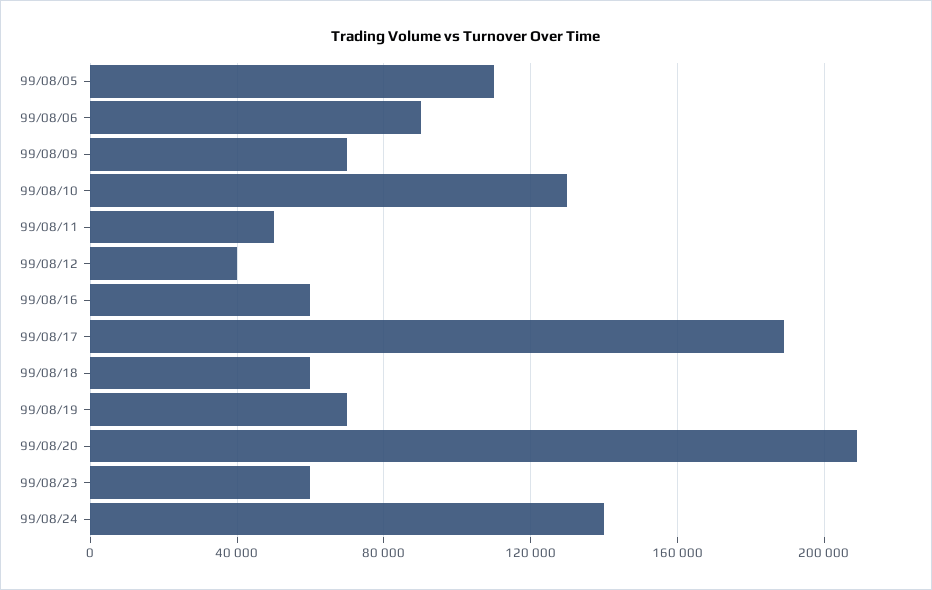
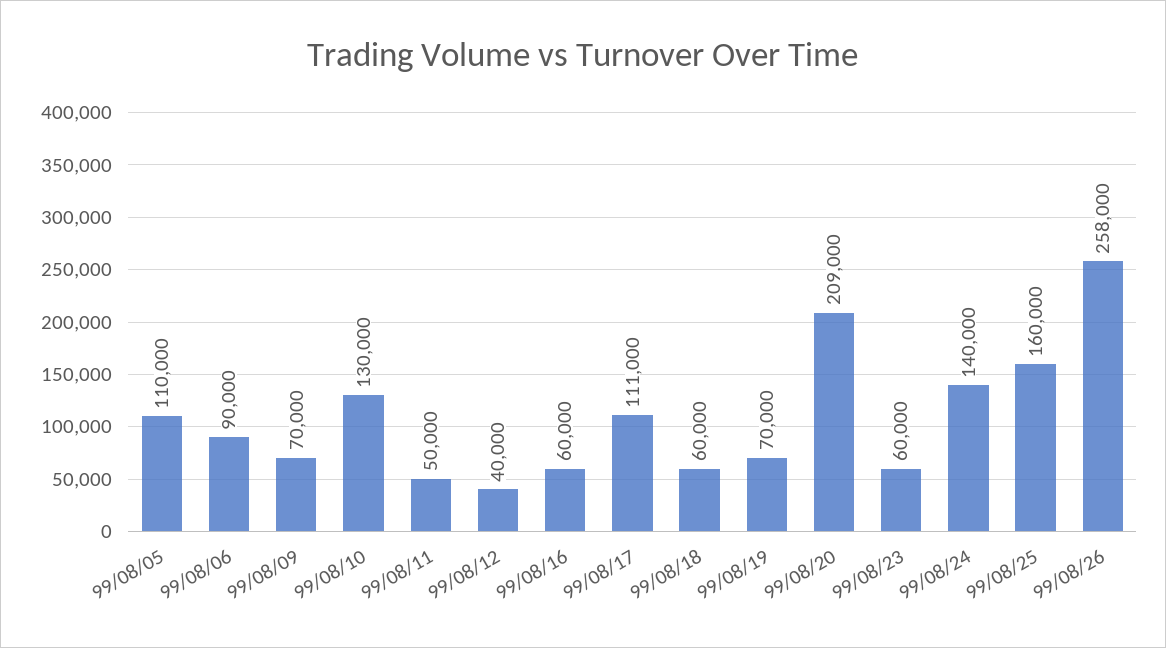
99/08/17: 190000 -> 111000
99/08/25: none -> 160000
99/08/26: none -> 258000

